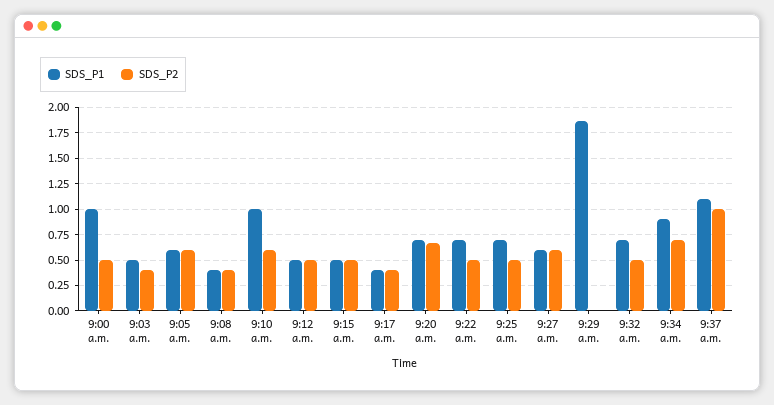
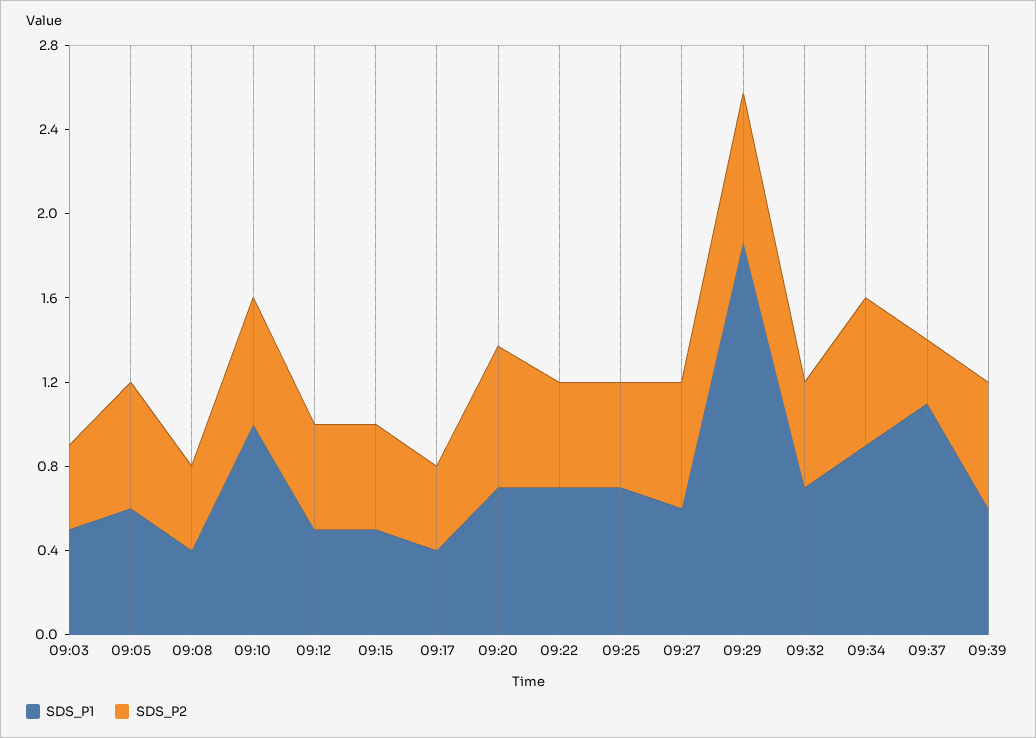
SDS_P1, 9:00 a.m.: 1 -> none
SDS_P2, 9:00 a.m.: 0.5 -> none
SDS_P2, 9:29 a.m.: 0 -> 0.7
SDS_P2, 9:37 a.m.: 1 -> 0.3
SDS_P1, 09:39: none -> 0.6
SDS_P2, 09:39: none -> 0.6

